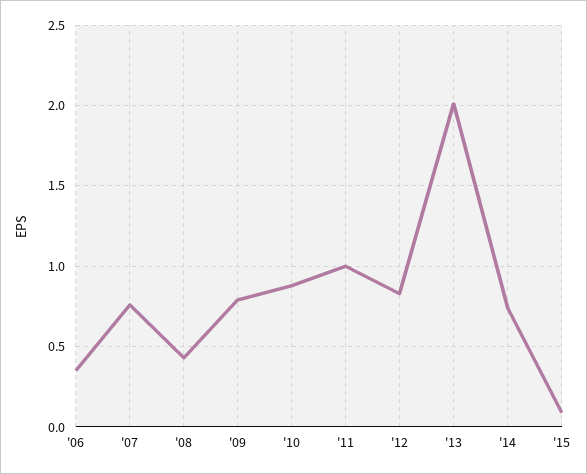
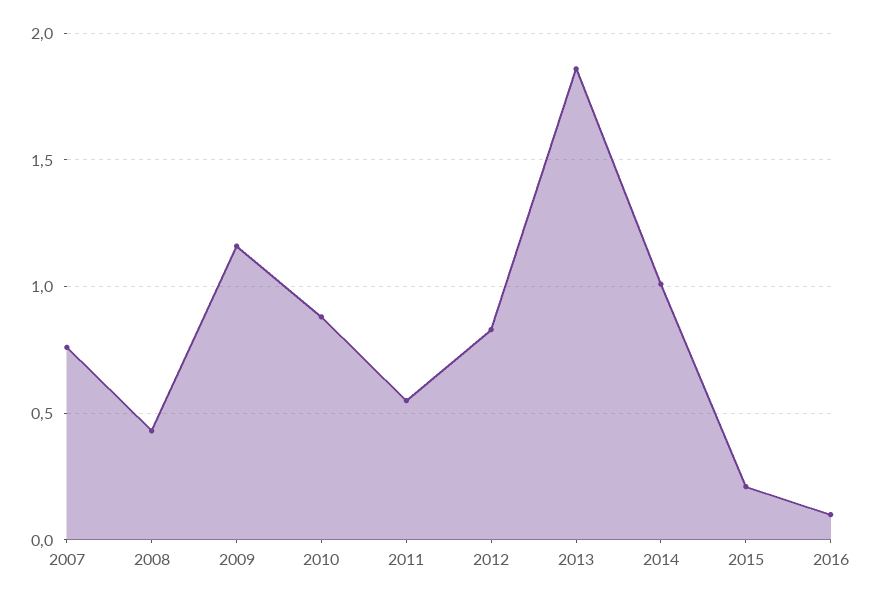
'06: 0.35 -> none
'09: 0.8 -> 1.15
'11: 1 -> 0.55
'13: 2 -> 1.85
'14: 0.75 -> 1
'15: 0.1 -> 0.2
2016: none -> 0.1

